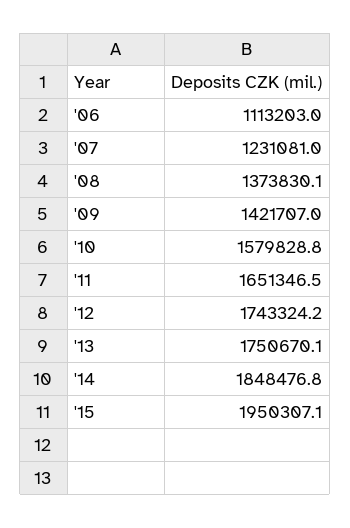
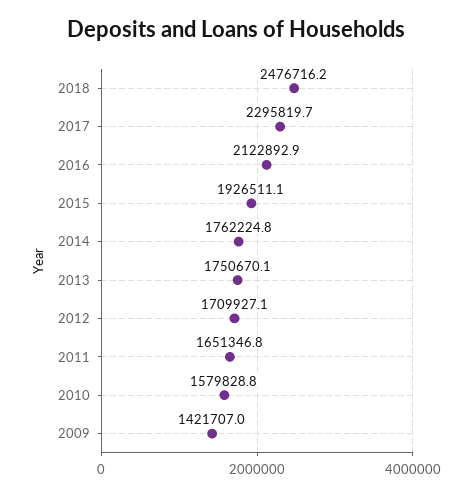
'06: 1113203 -> none
'07: 1231081 -> none
'08: 1373830.1 -> none
'11: 1651346.5 -> 1651346.8
'12: 1743324.2 -> 1709927.1
'14: 1848476.8 -> 1762224.8
'15: 1950307.1 -> 1926511.1
2018: none -> 2476716.2
2017: none -> 2295819.7
2016: none -> 2122892.9

